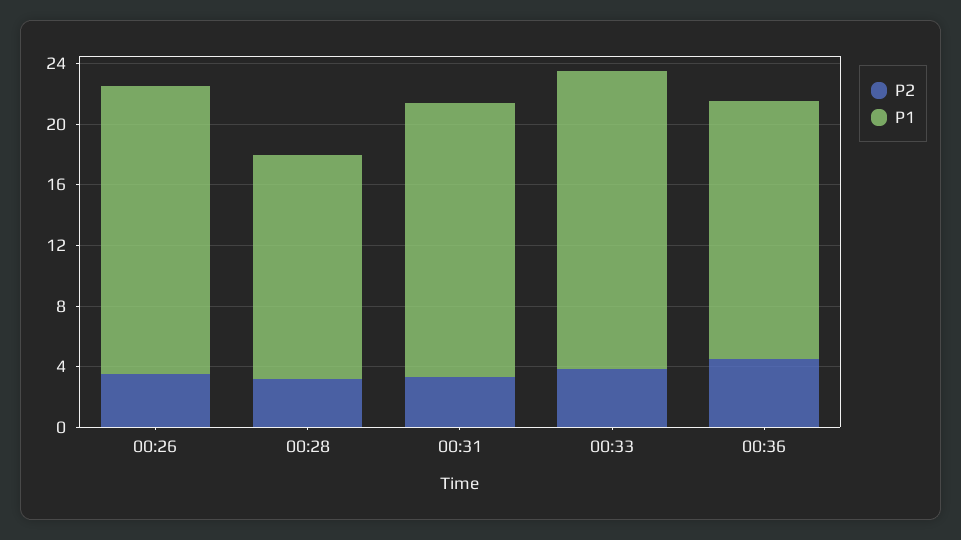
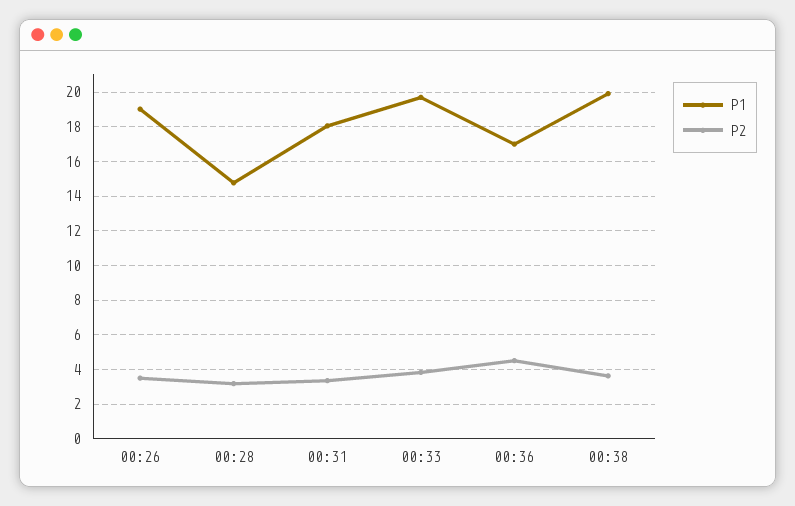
P1, 00:38: none -> 20
P2, 00:38: none -> 3.5

